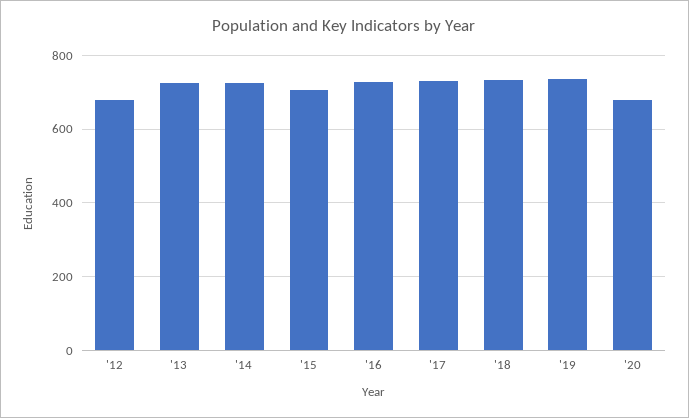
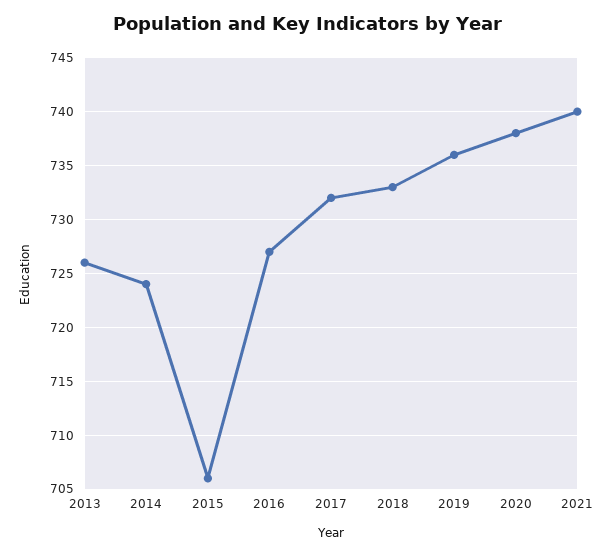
'12: 680 -> none
'20: 680 -> 738
2021: none -> 740

